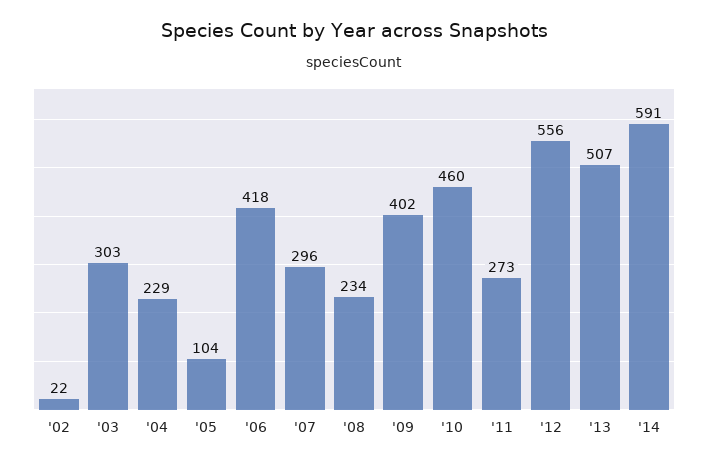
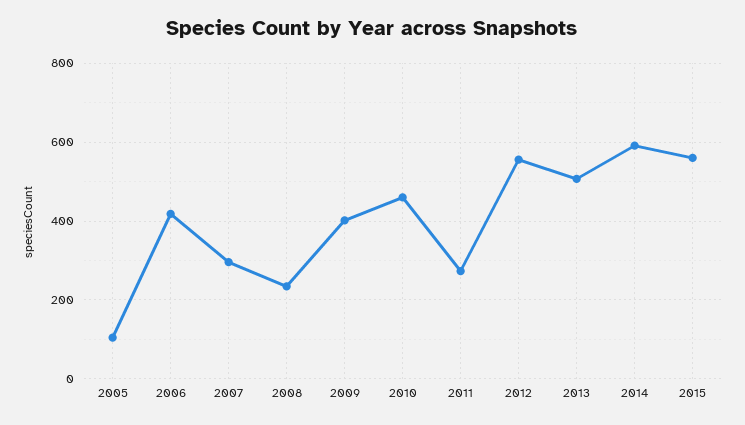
'02: 22 -> none
'03: 303 -> none
'04: 229 -> none
2015: none -> 560

